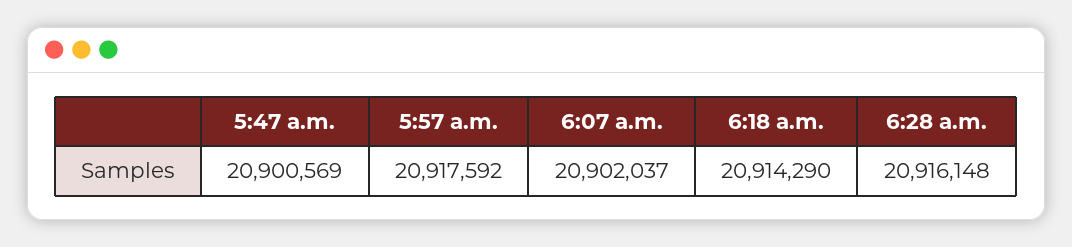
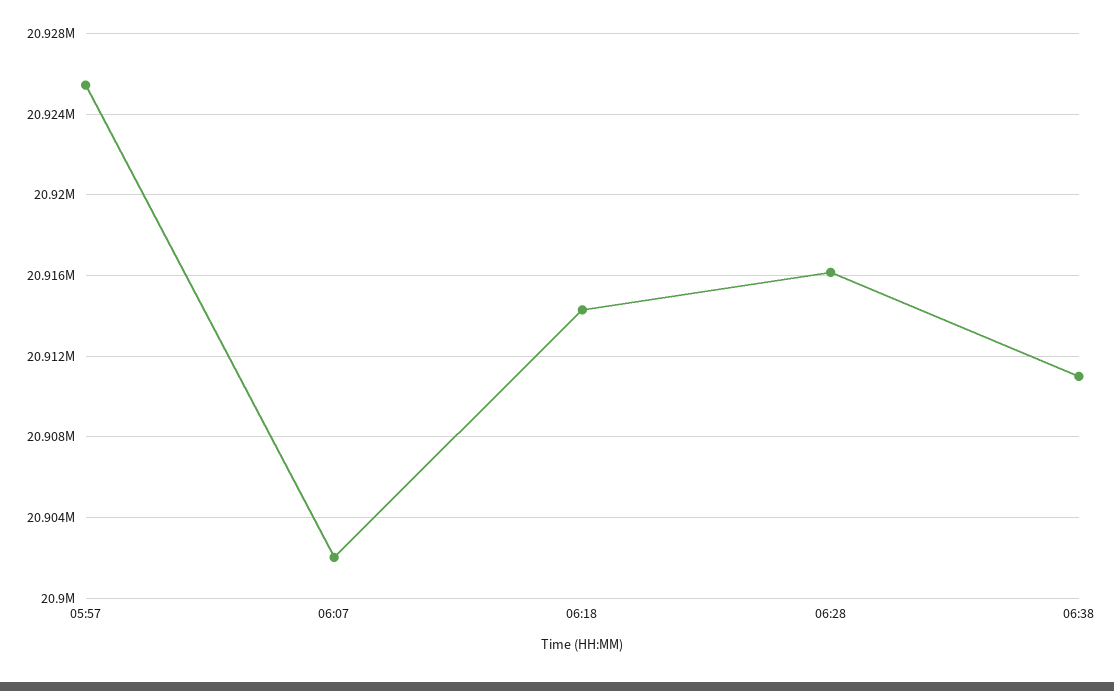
5:47 a.m.: 20900569 -> none
5:57 a.m.: 20917592 -> 20925500
06:38: none -> 20911000

